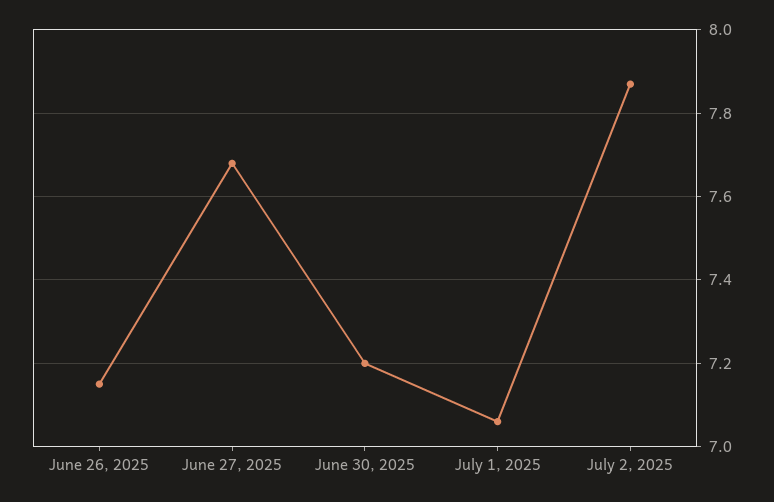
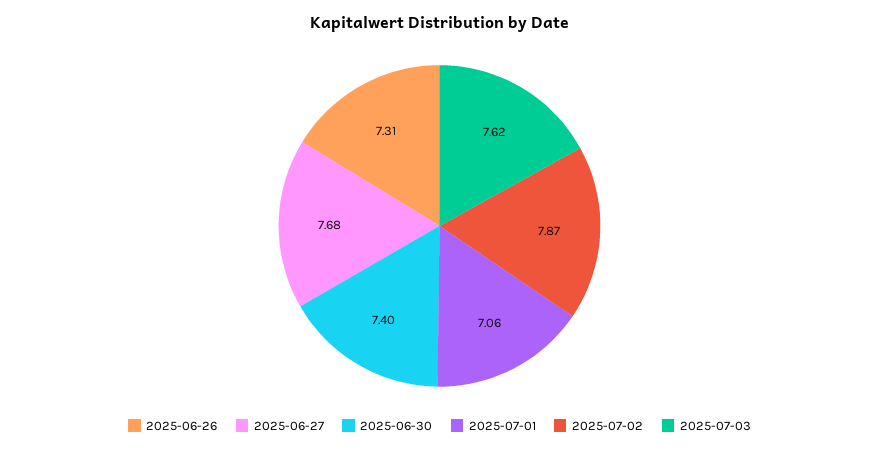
June 26, 2025: 7.15 -> 7.31
June 30, 2025: 7.2 -> 7.4
2025-07-03: none -> 7.62

